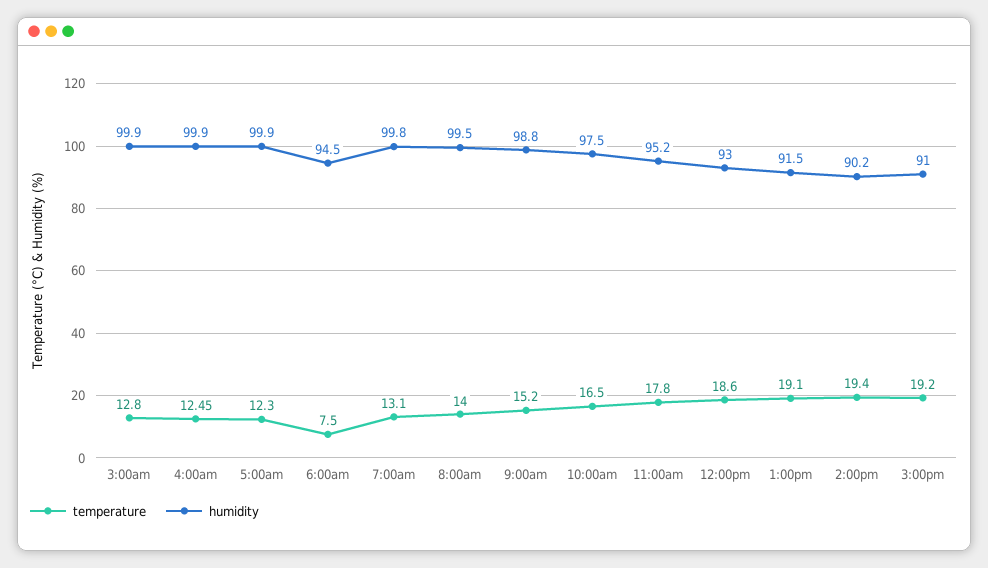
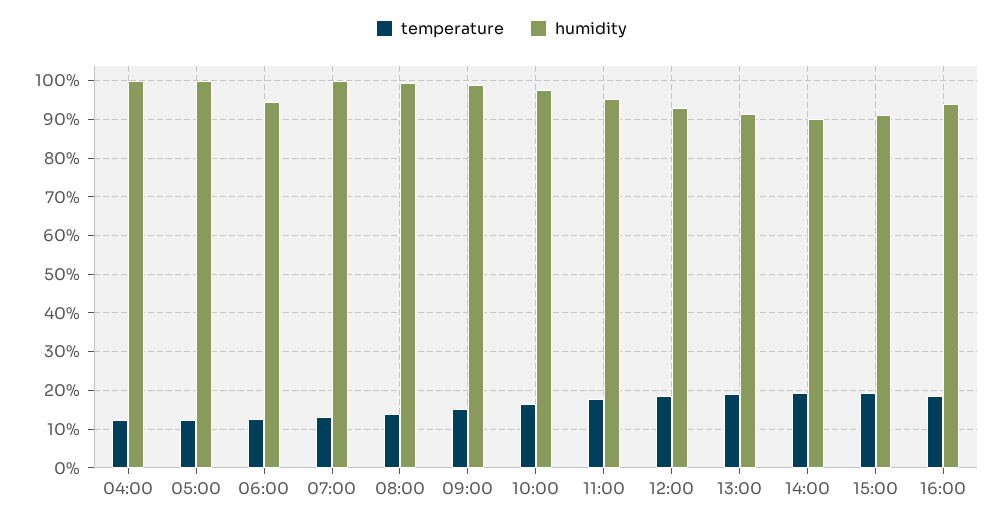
temperature, 3:00am: 12.8 -> none
humidity, 3:00am: 99.9 -> none
temperature, 6:00am: 7.5 -> 12
temperature, 16:00: none -> 18
humidity, 16:00: none -> 94

